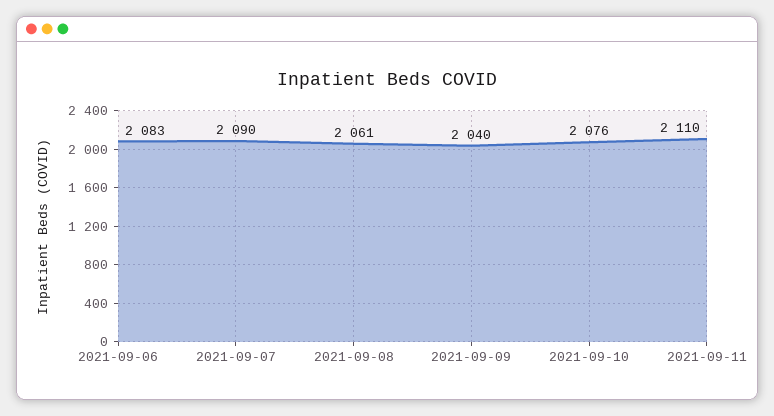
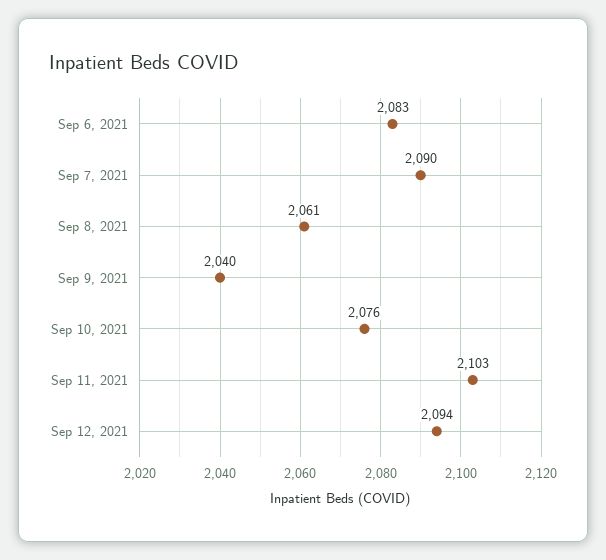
2021-09-11: 2110 -> 2103
Sep 12, 2021: none -> 2094

